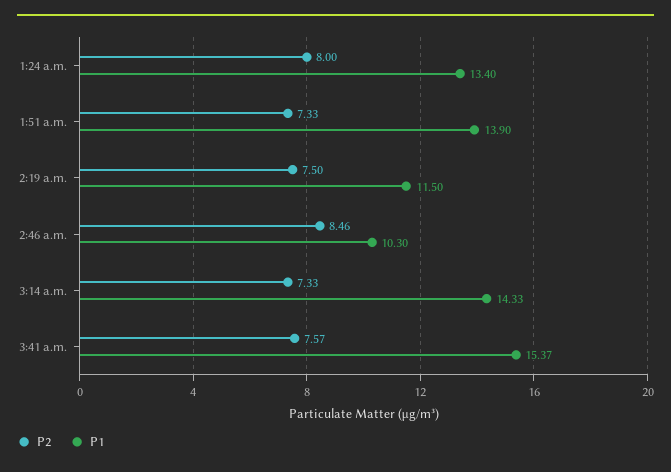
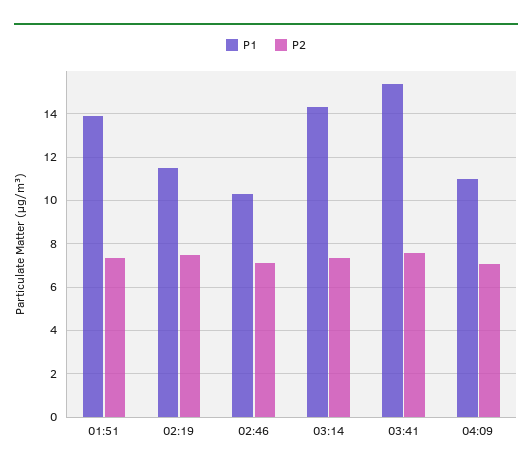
P2, 1:24 a.m.: 8 -> none
P1, 1:24 a.m.: 13.4 -> none
P2, 2:46 a.m.: 8.46 -> 7
P1, 04:09: none -> 11
P2, 04:09: none -> 7

